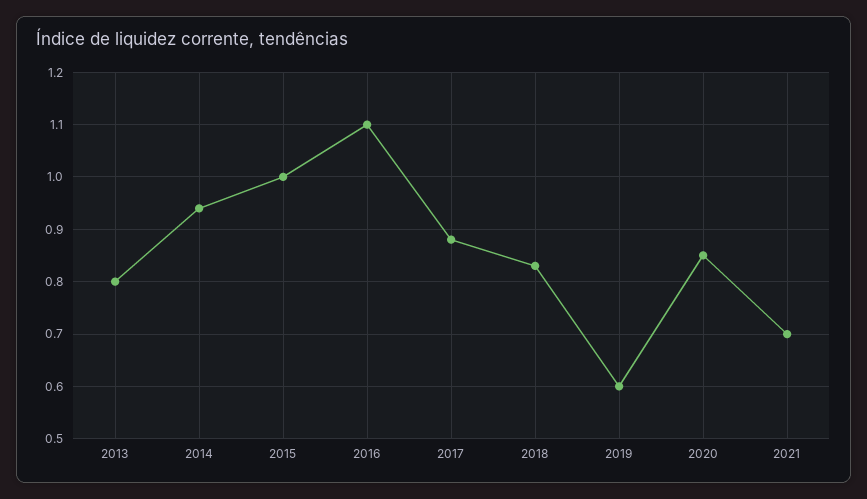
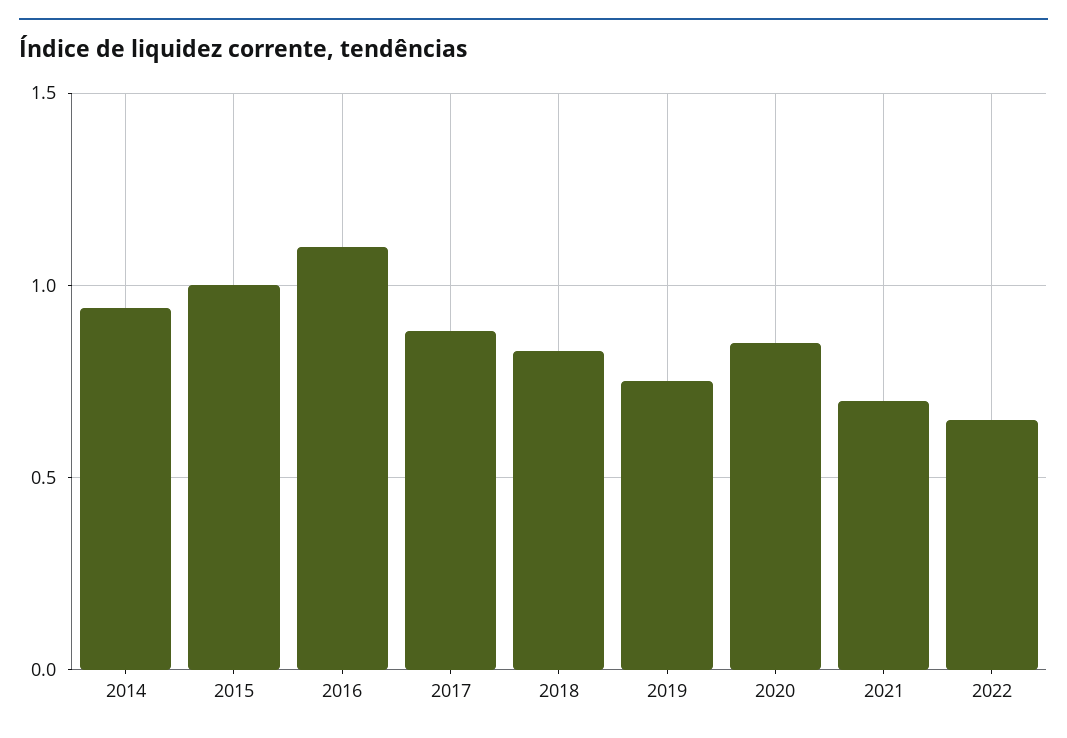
2013: 0.8 -> none
2019: 0.6 -> 0.75
2022: none -> 0.65

